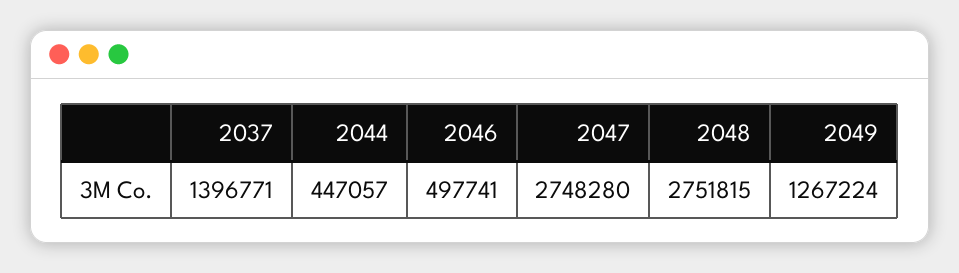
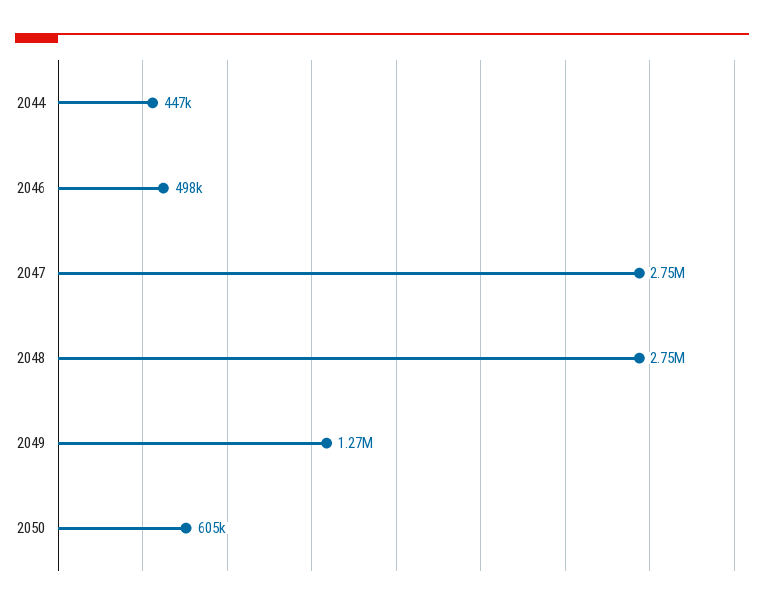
2037: 1396771 -> none
2050: none -> 605000

